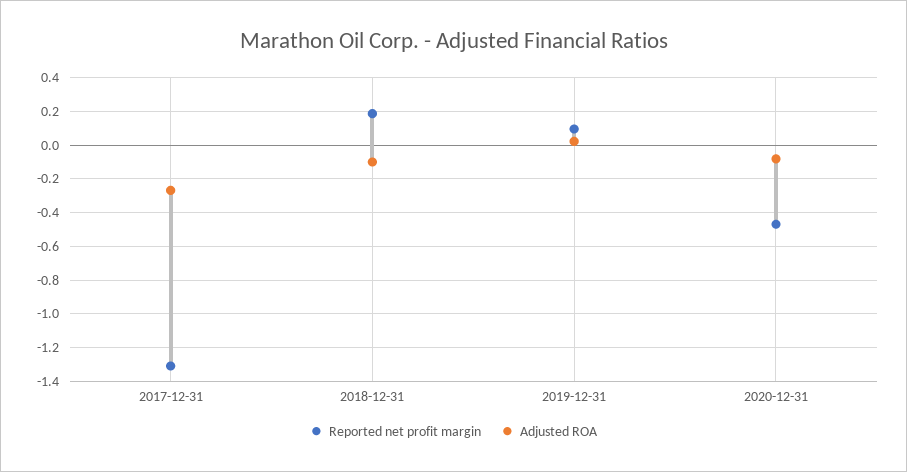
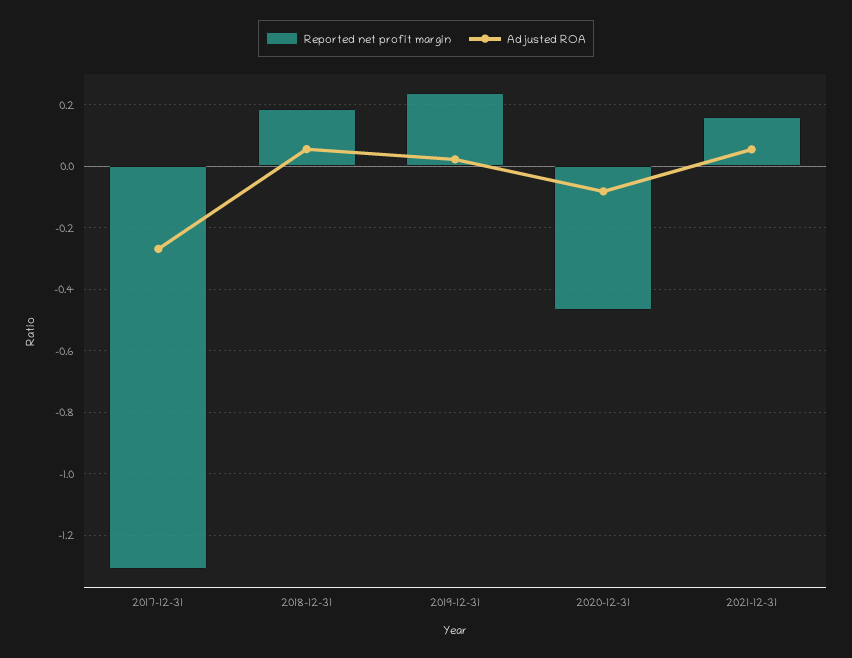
Adjusted ROA, 2018-12-31: -0.1 -> 0.06
Reported net profit margin, 2019-12-31: 0.1 -> 0.24
Reported net profit margin, 2021-12-31: none -> 0.16
Adjusted ROA, 2021-12-31: none -> 0.06

